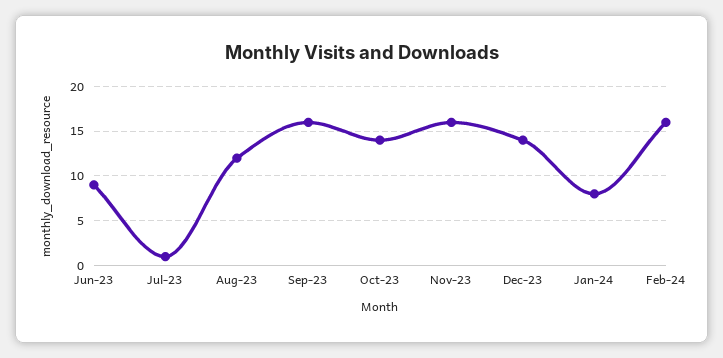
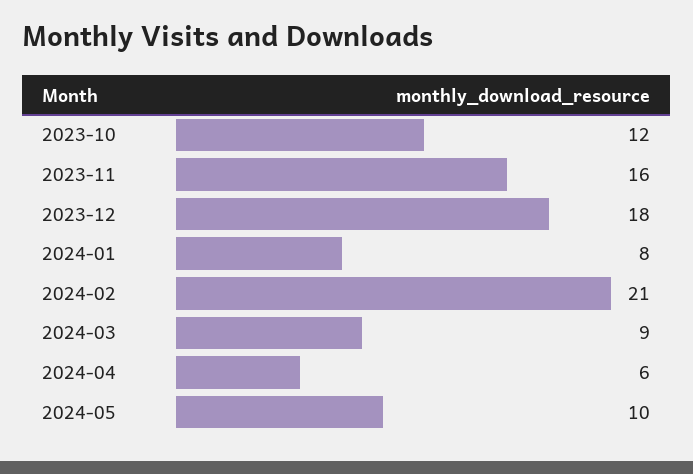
Jun-23: 9 -> none
Jul-23: 1 -> none
Aug-23: 12 -> none
Sep-23: 16 -> none
Oct-23: 14 -> 12
Dec-23: 14 -> 18
Feb-24: 16 -> 21
2024-03: none -> 9
2024-04: none -> 6
2024-05: none -> 10

